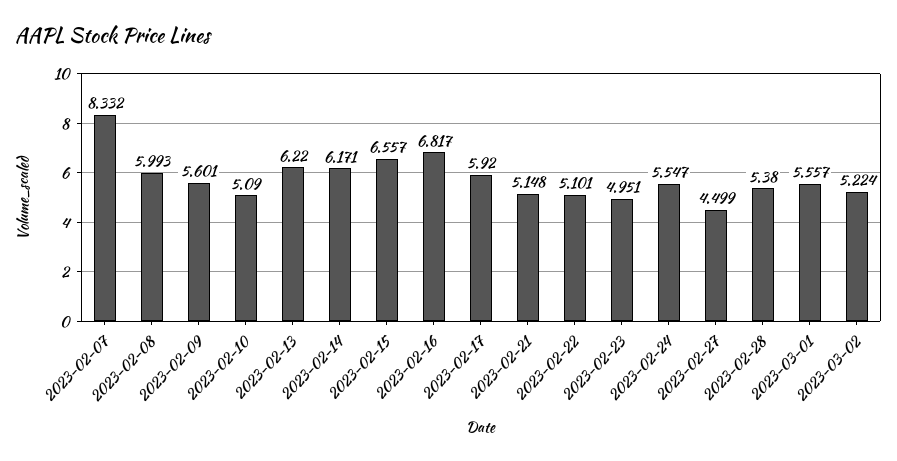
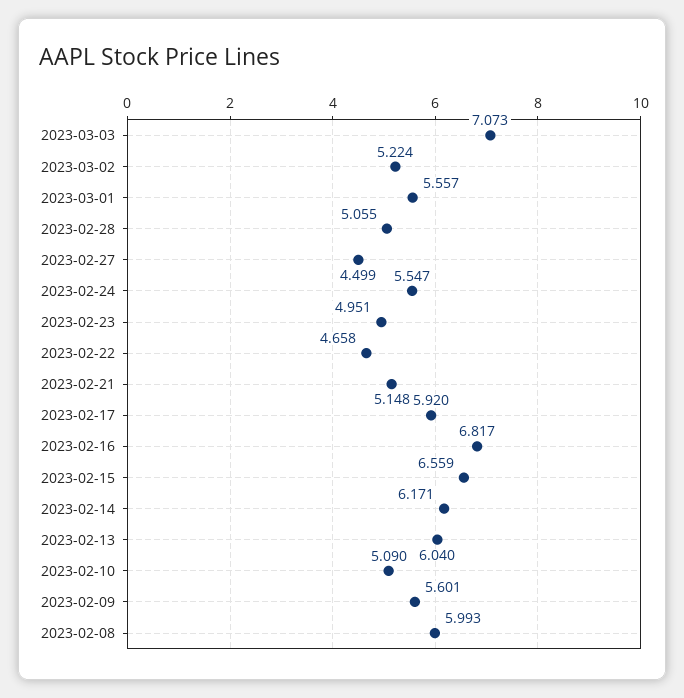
2023-02-07: 8.332 -> none
2023-02-13: 6.22 -> 6.04
2023-02-15: 6.557 -> 6.559
2023-02-22: 5.101 -> 4.658
2023-02-28: 5.38 -> 5.055
2023-03-03: none -> 7.073

